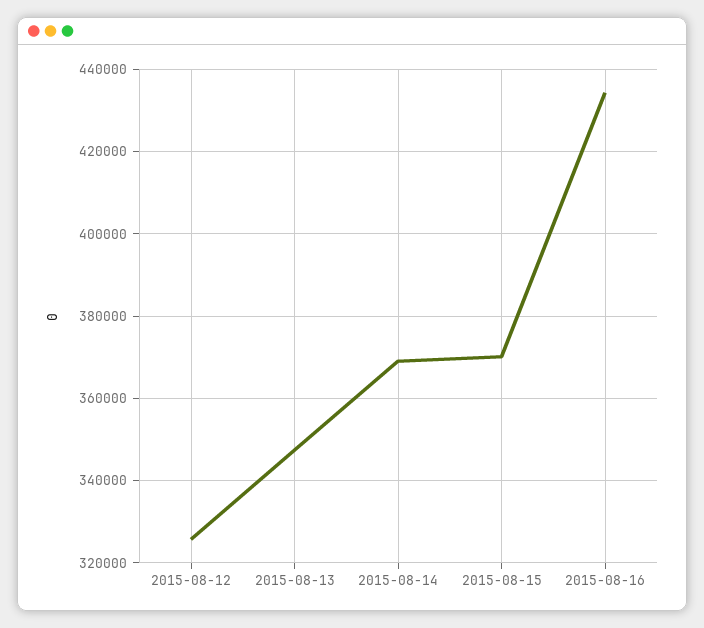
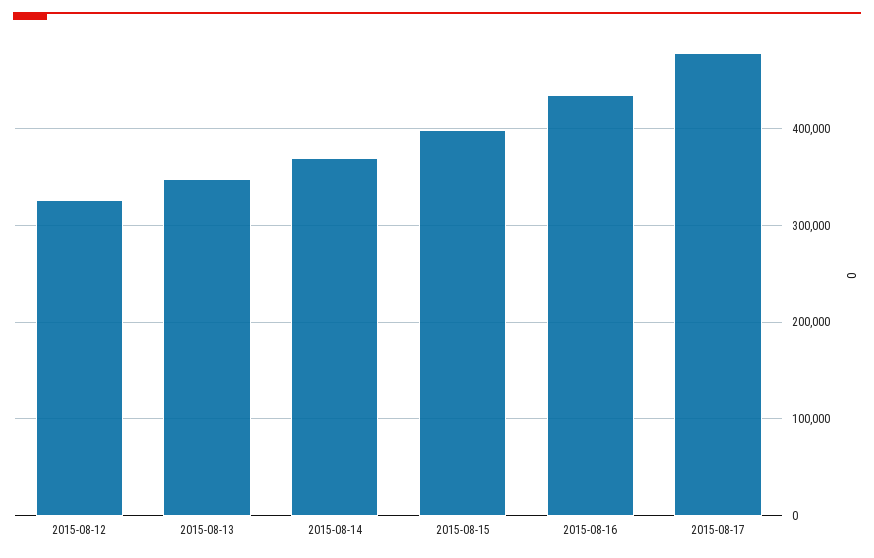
2015-08-15: 370000 -> 400000
2015-08-17: none -> 480000

